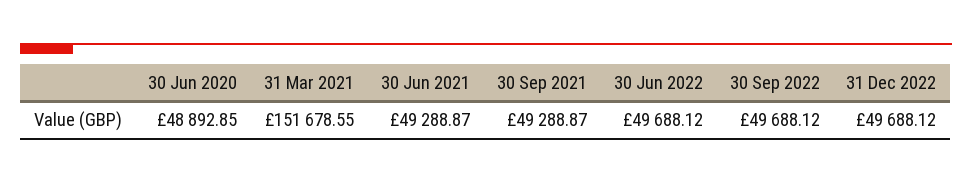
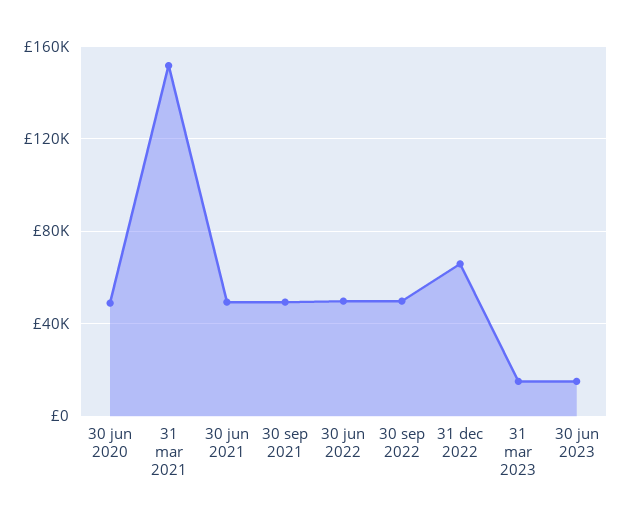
31 Dec 2022: 49688.12 -> 65000
31 mar 2023: none -> 15000
30 jun 2023: none -> 15000

